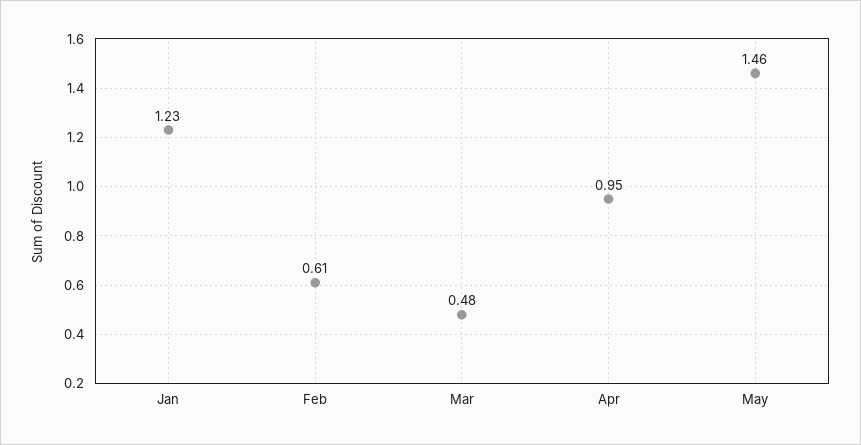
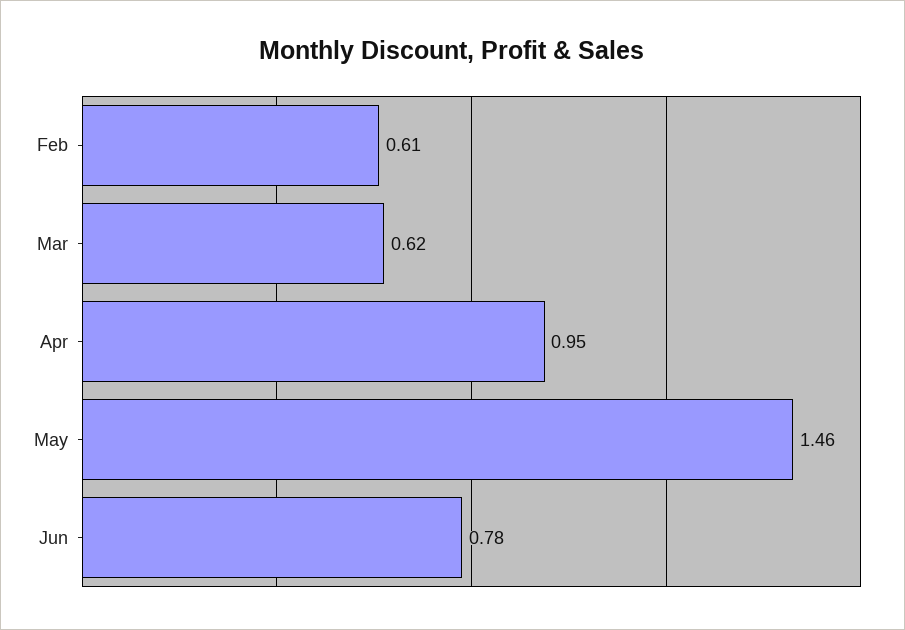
Jan: 1.23 -> none
Mar: 0.48 -> 0.62
Jun: none -> 0.78

